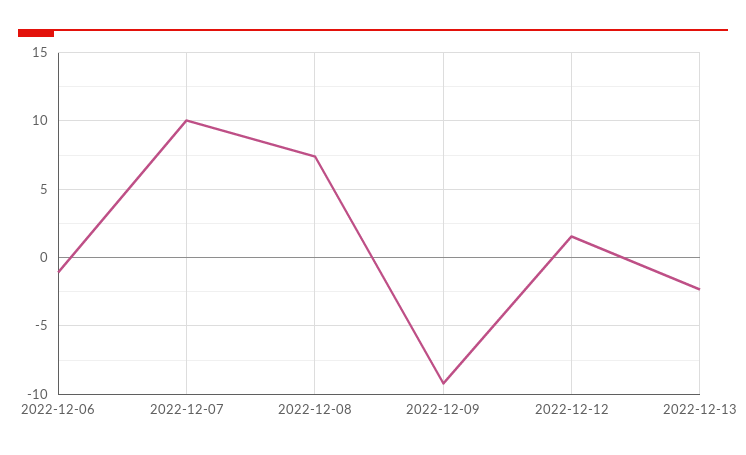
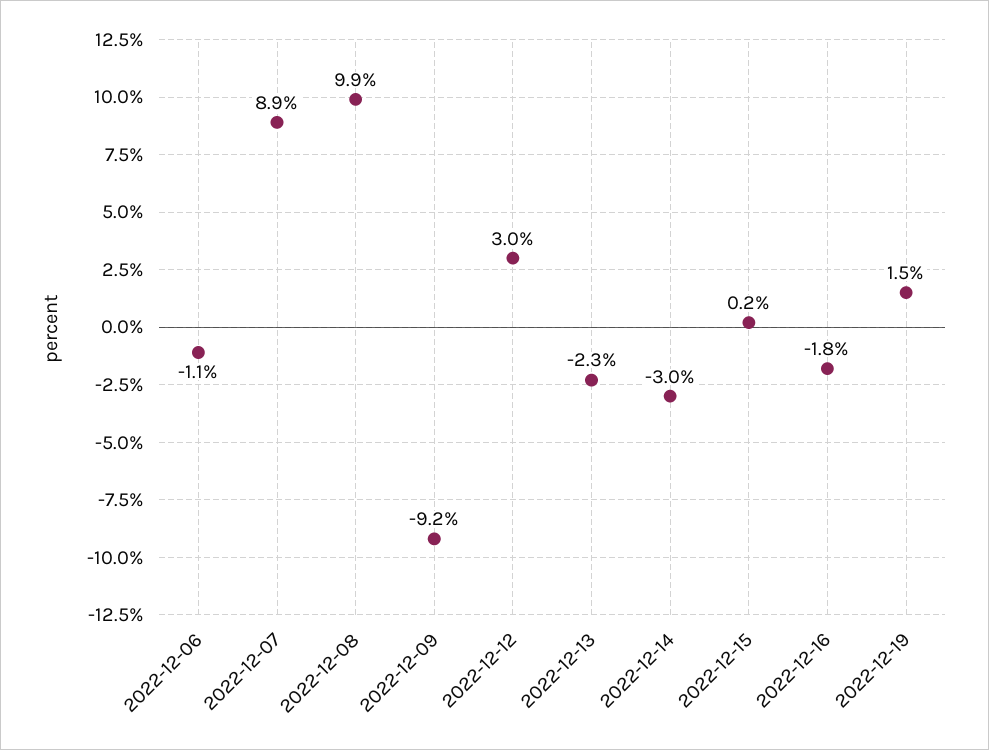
2022-12-07: 10 -> 8.9
2022-12-08: 7.5 -> 9.9
2022-12-12: 1.5 -> 3
2022-12-14: none -> -3
2022-12-15: none -> 0.2
2022-12-16: none -> -1.8
2022-12-19: none -> 1.5

